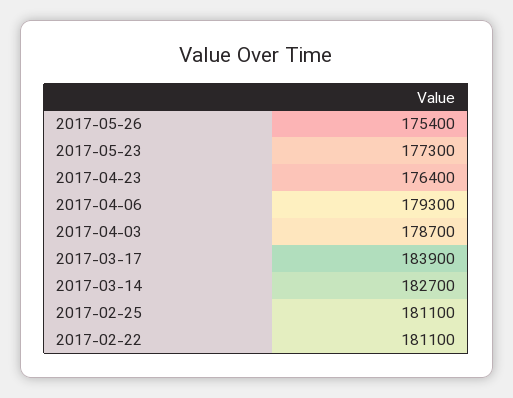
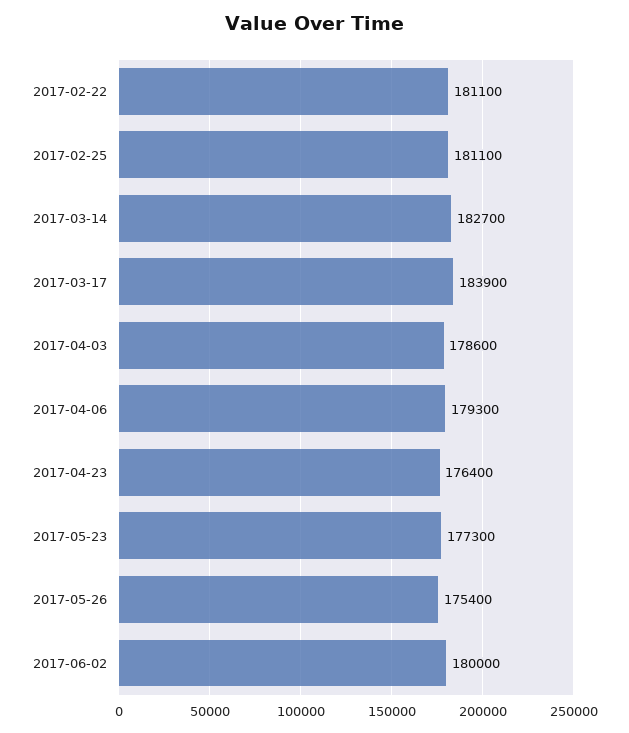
2017-04-03: 178700 -> 178600
2017-06-02: none -> 180000

